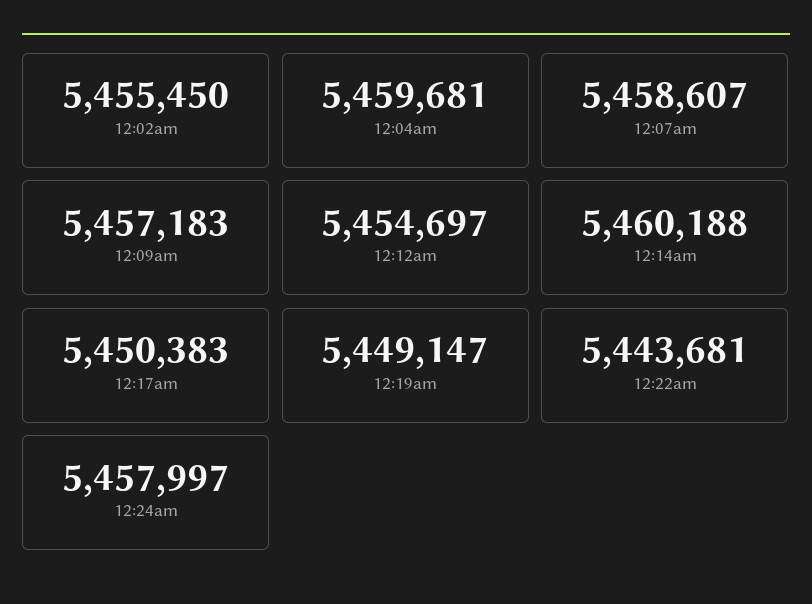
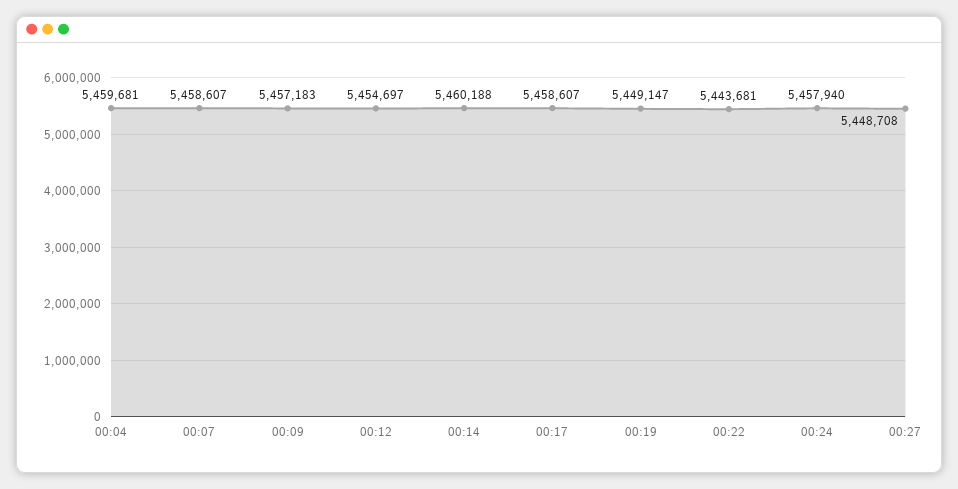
12:02am: 5455450 -> none
12:17am: 5450383 -> 5458607
12:24am: 5457997 -> 5457940
00:27: none -> 5448708

